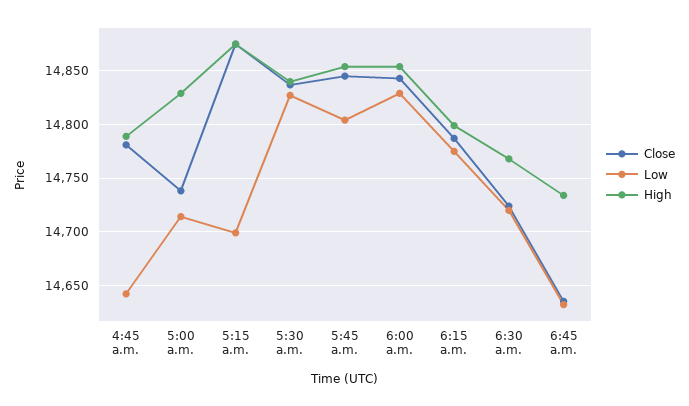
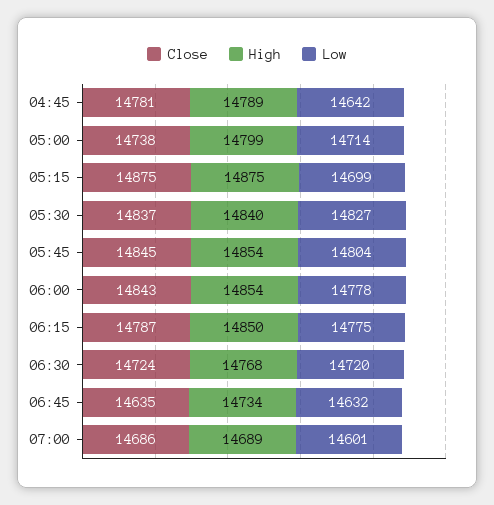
High, 5:00 a.m.: 14830 -> 14799
Low, 6:00 a.m.: 14830 -> 14778
High, 6:15 a.m.: 14800 -> 14850
Close, 07:00: none -> 14686
High, 07:00: none -> 14689
Low, 07:00: none -> 14601

